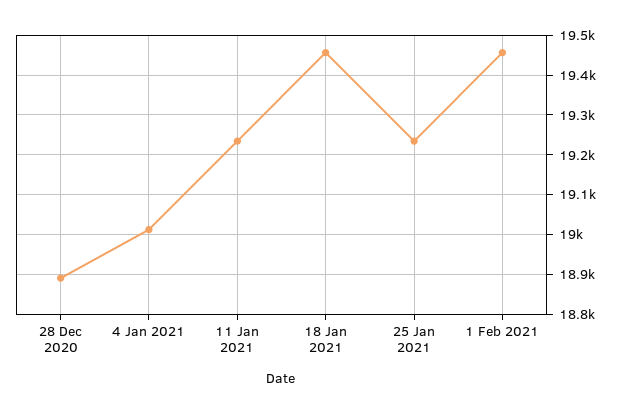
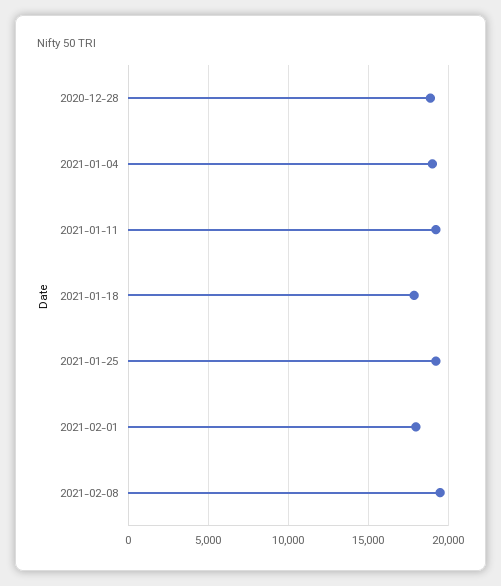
18 Jan 2021: 19460 -> 18000
1 Feb 2021: 19460 -> 18000
2021-02-08: none -> 19500

